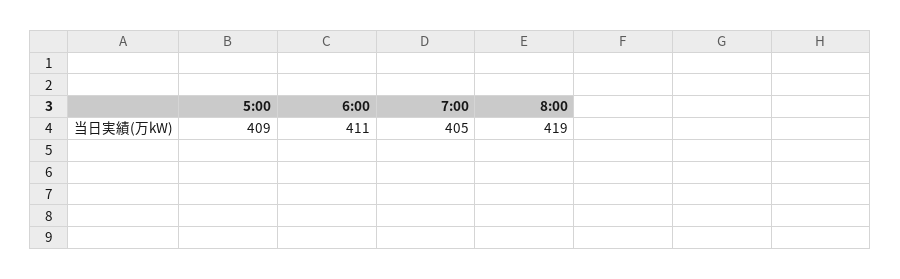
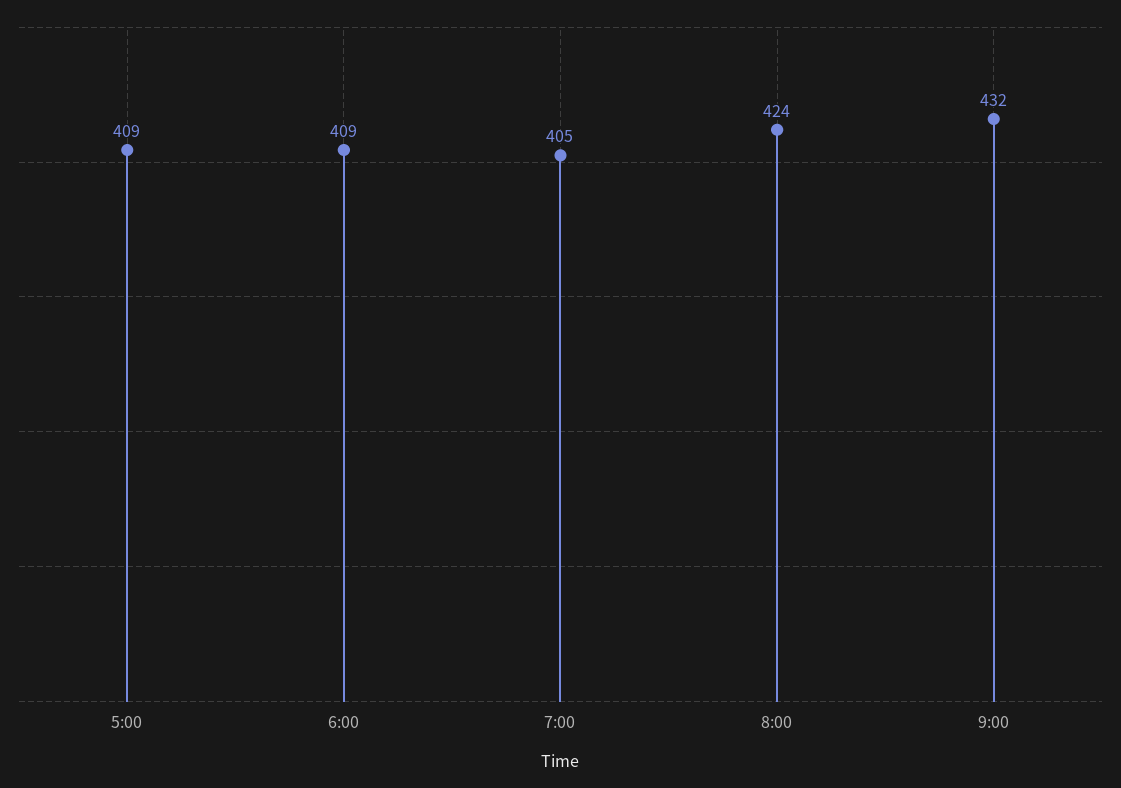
6:00: 411 -> 409
8:00: 419 -> 424
9:00: none -> 432

